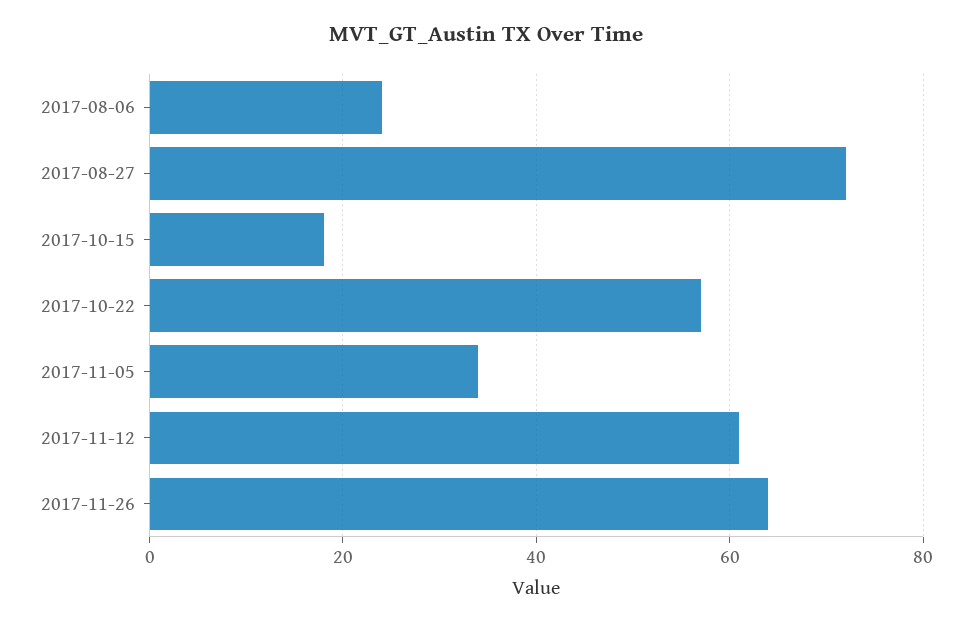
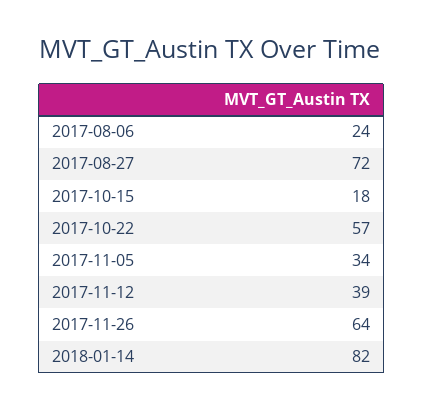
2017-11-12: 60 -> 39
2018-01-14: none -> 82

